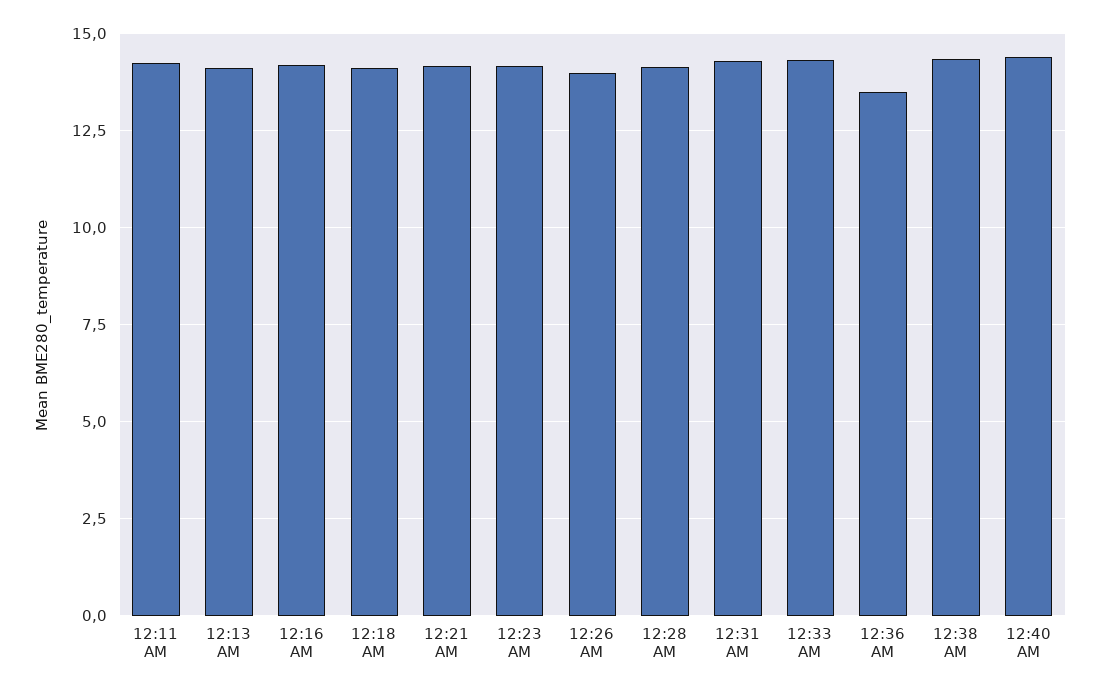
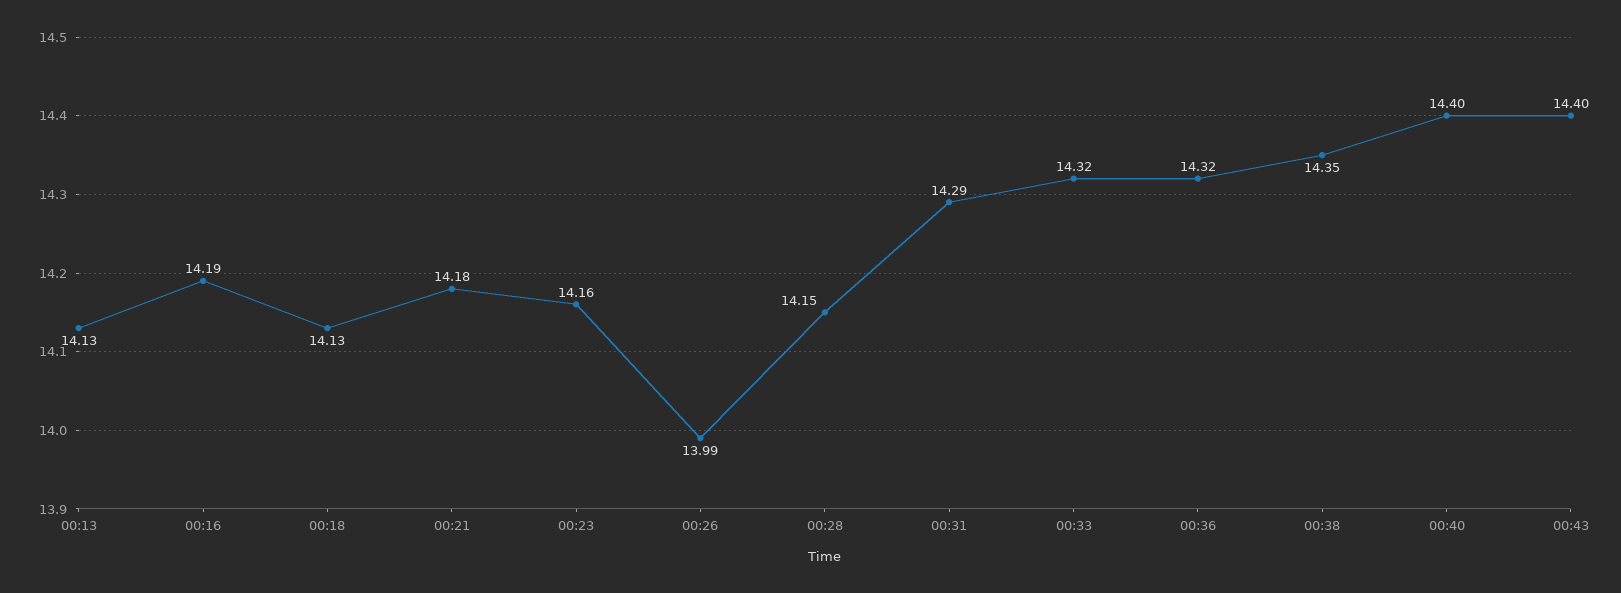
12:11 AM: 14.25 -> none
12:36 AM: 13.5 -> 14.32
00:43: none -> 14.4

